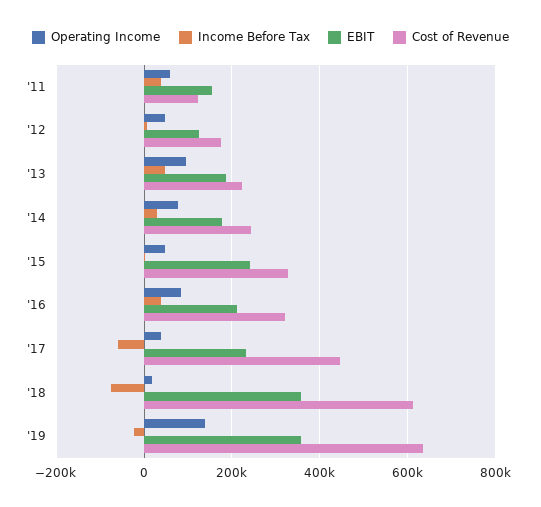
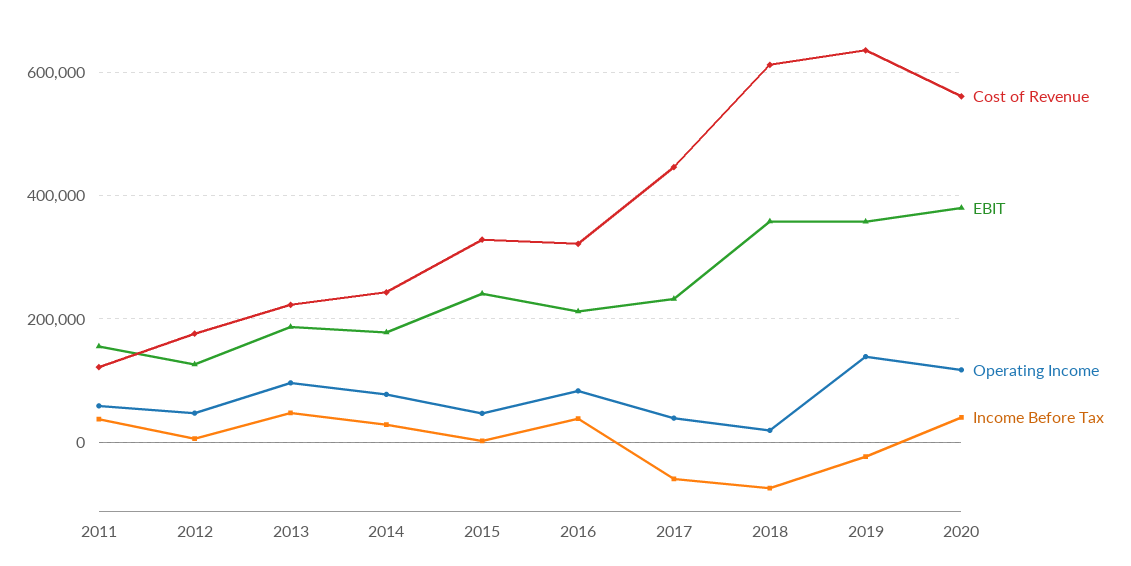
Cost of Revenue, 2020: none -> 560000
EBIT, 2020: none -> 380000
Operating Income, 2020: none -> 120000
Income Before Tax, 2020: none -> 40000

